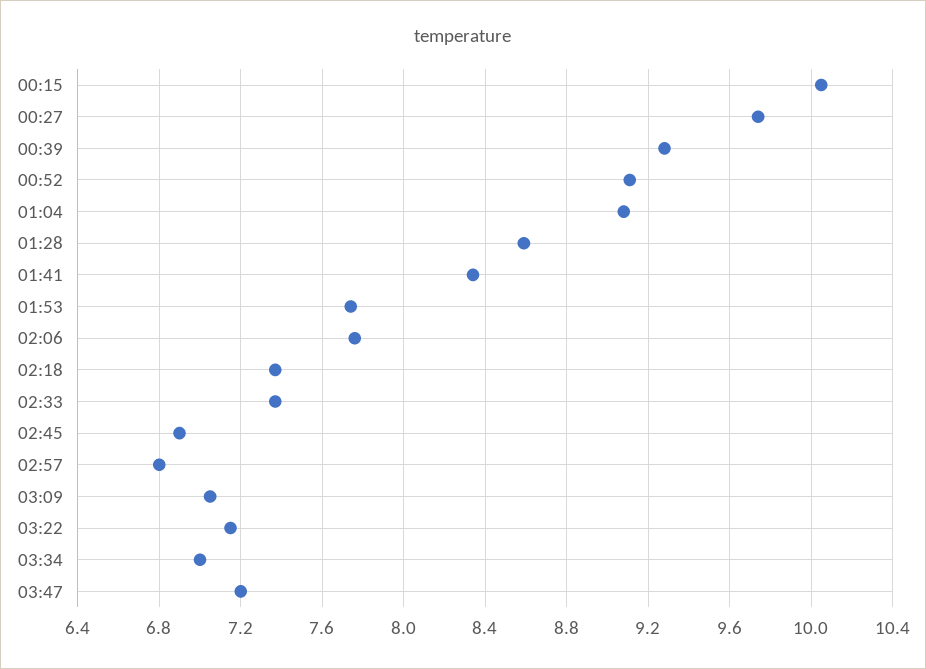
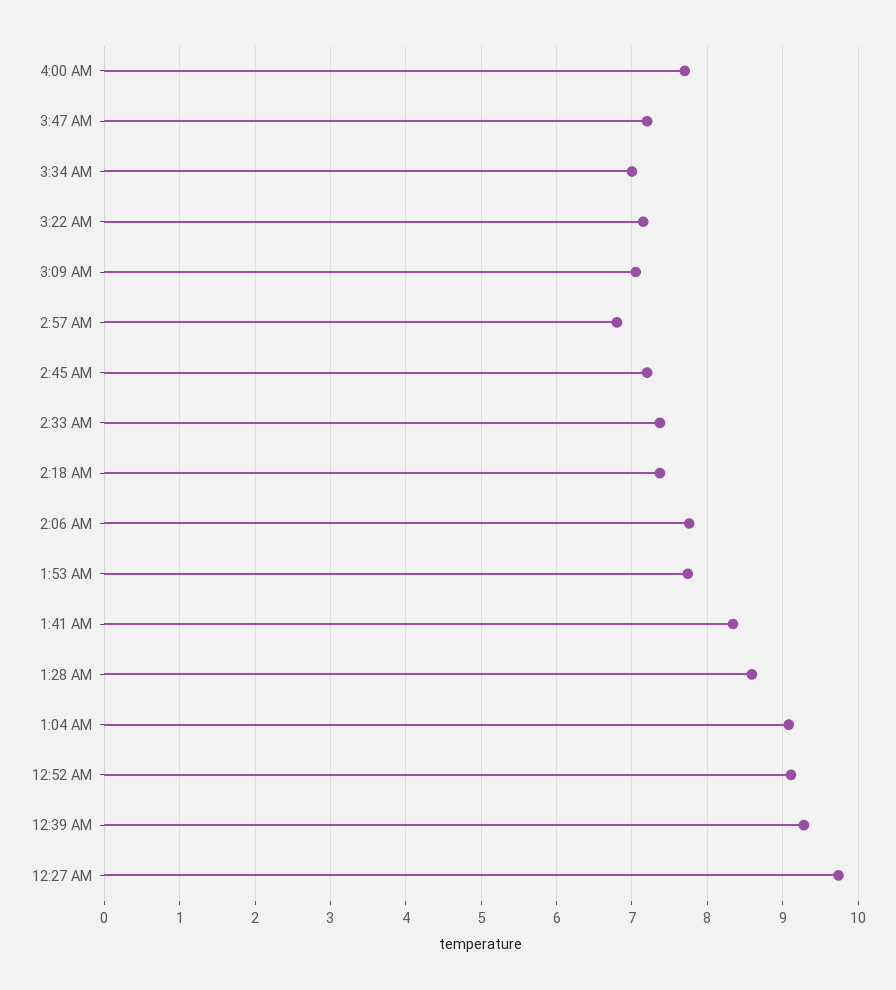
00:15: 10.05 -> none
02:45: 6.9 -> 7.2
4:00 AM: none -> 7.7

